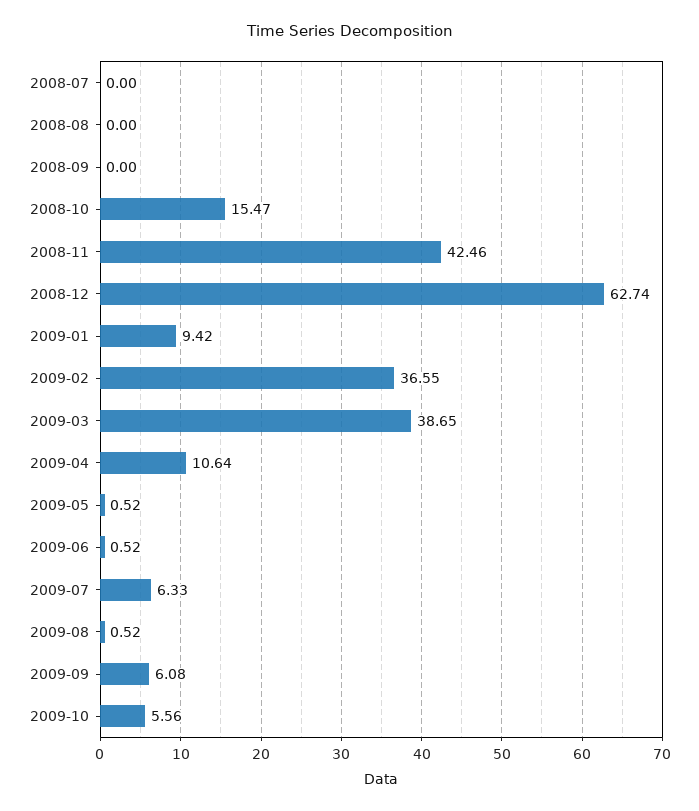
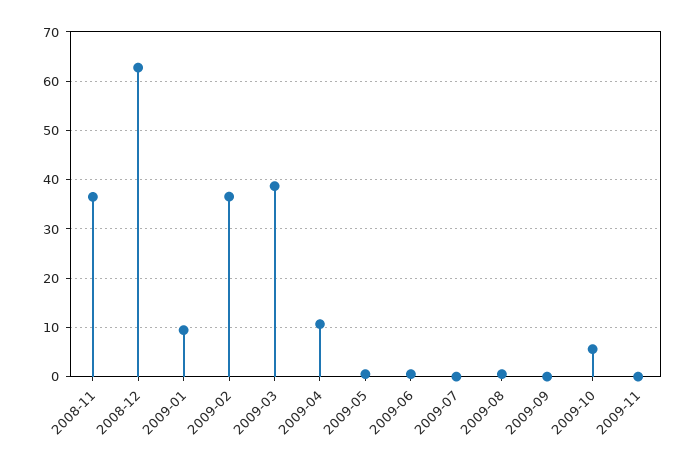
2008-07: 0 -> none
2008-08: 0 -> none
2008-09: 0 -> none
2008-10: 15.47 -> none
2008-11: 42.46 -> 36
2009-07: 6.33 -> 0
2009-09: 6.08 -> 0
2009-11: none -> 0

